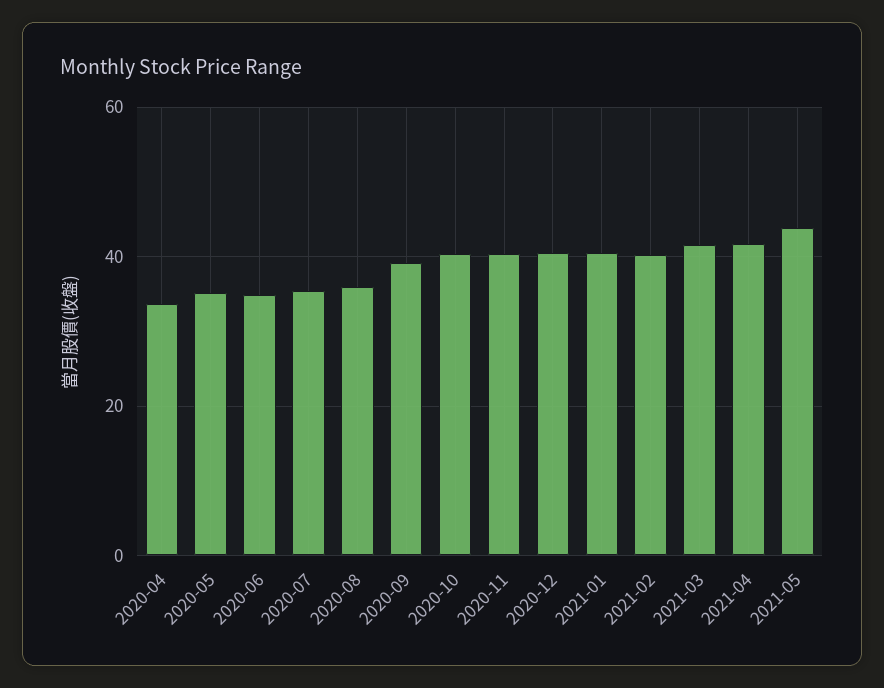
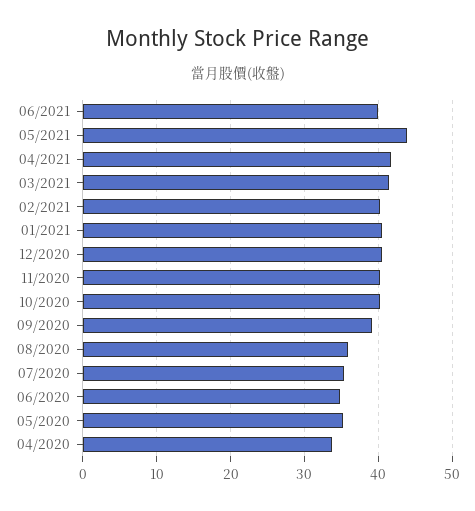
06/2021: none -> 40

